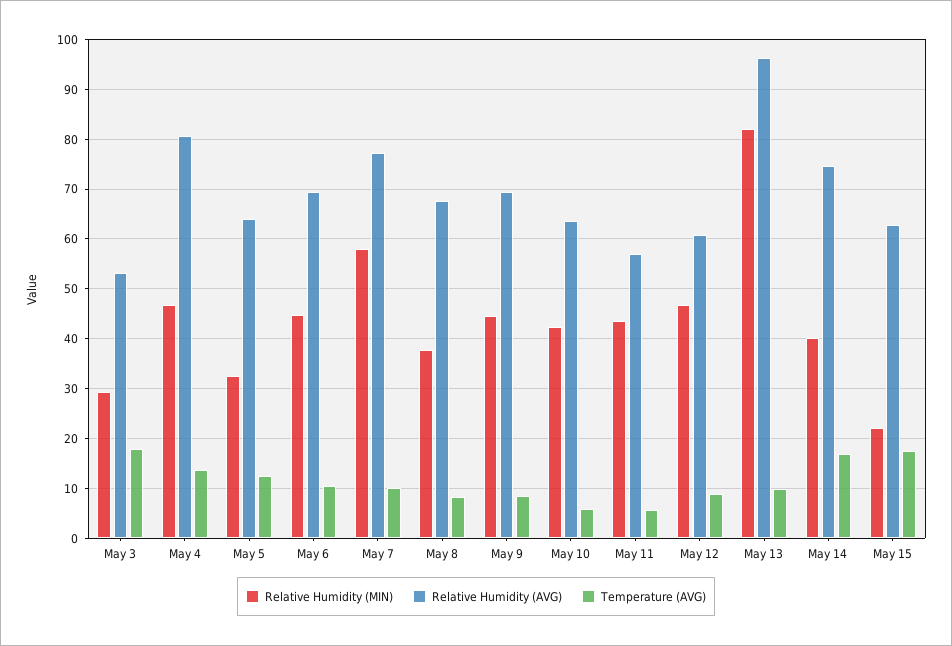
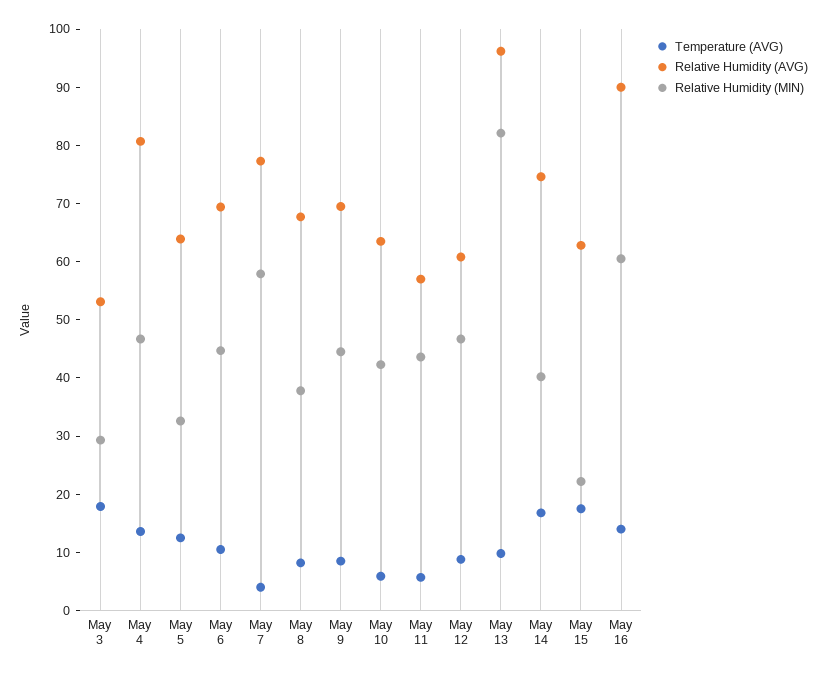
Temperature (AVG), May 7: 10 -> 4
Temperature (AVG), May 16: none -> 14
Relative Humidity (AVG), May 16: none -> 90
Relative Humidity (MIN), May 16: none -> 60

